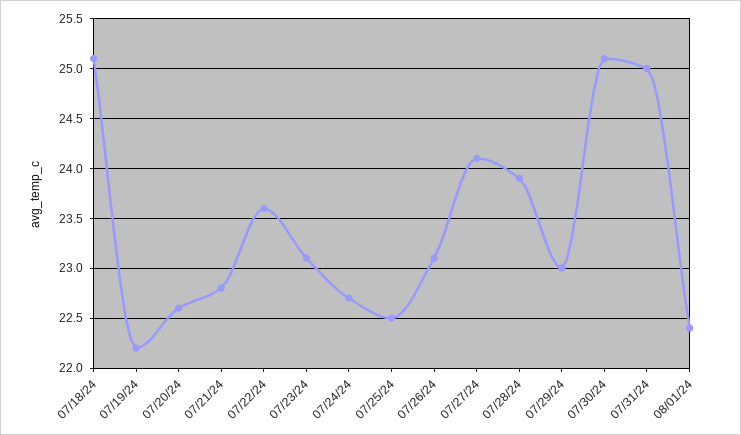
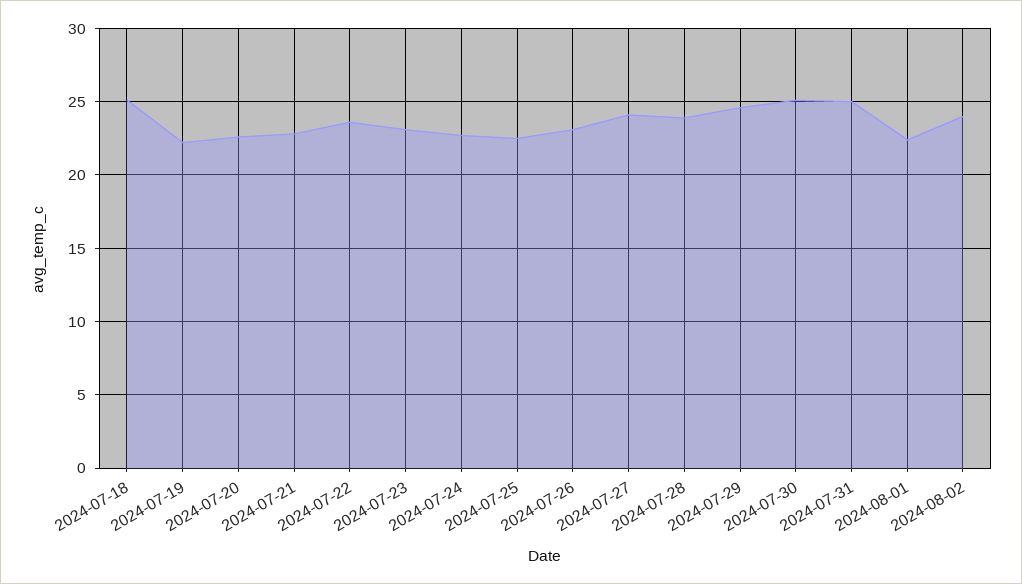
07/29/24: 23 -> 24.5
2024-08-02: none -> 24

